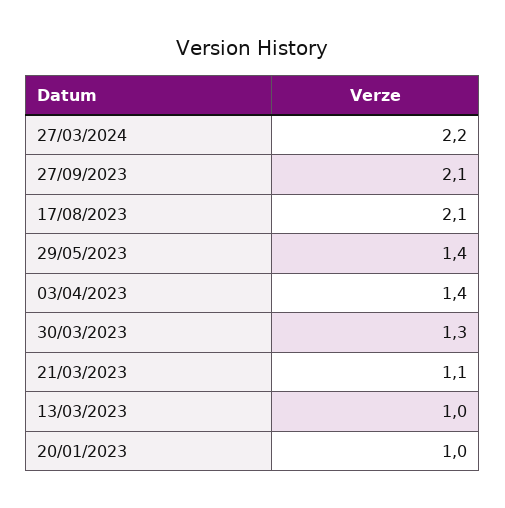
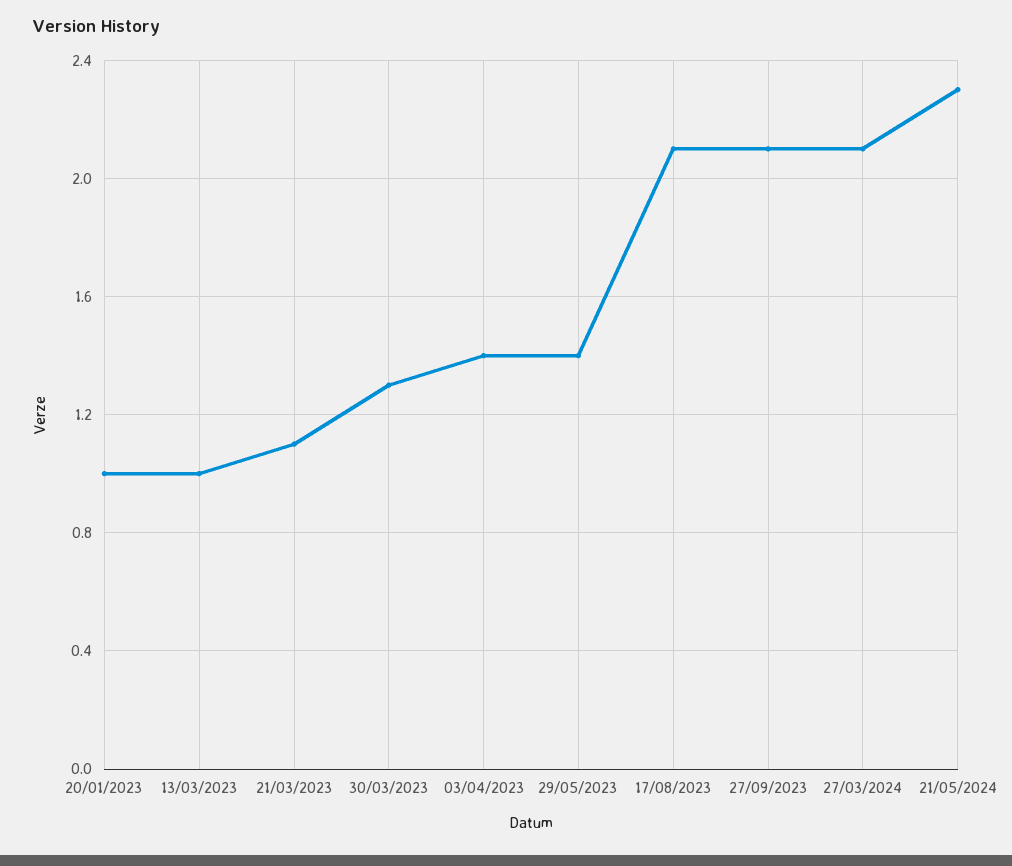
27/03/2024: 2.2 -> 2.1
21/05/2024: none -> 2.3

